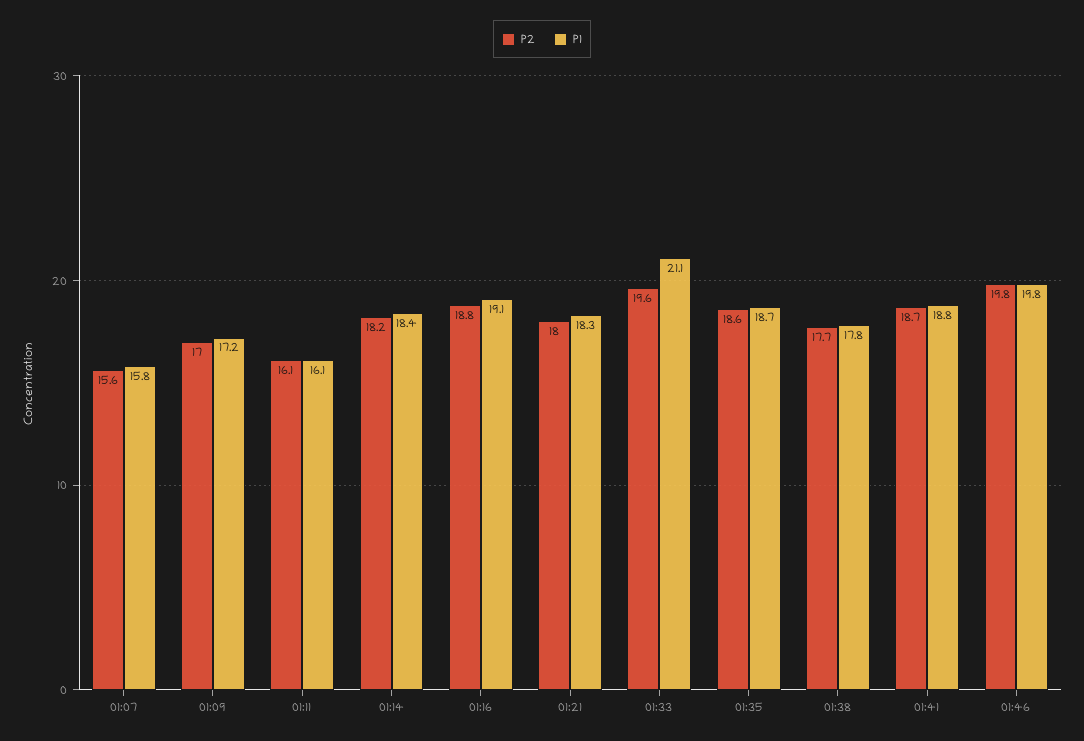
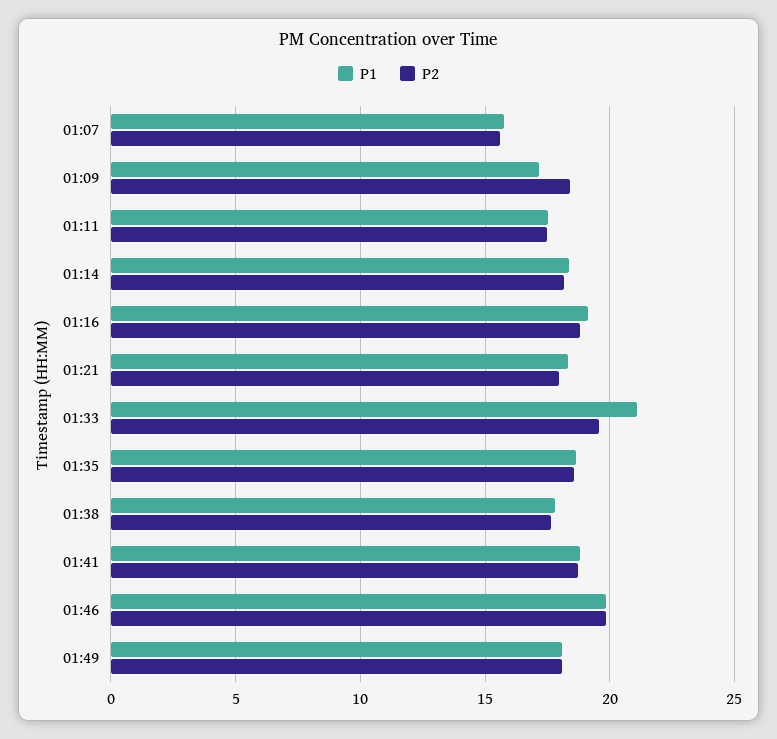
P2, 01:09: 17 -> 18.5
P2, 01:11: 16.1 -> 17.5
P1, 01:11: 16.1 -> 17.5
P1, 01:49: none -> 18
P2, 01:49: none -> 18

